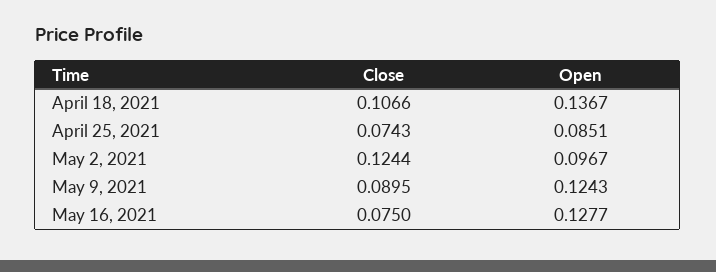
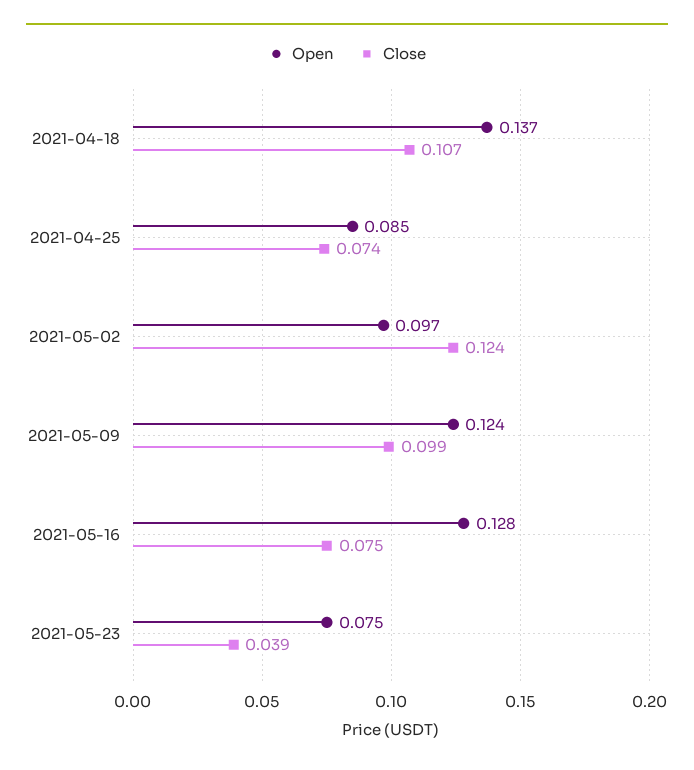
Close, May 9, 2021: 0.0895 -> 0.099
Open, 2021-05-23: none -> 0.075
Close, 2021-05-23: none -> 0.039

